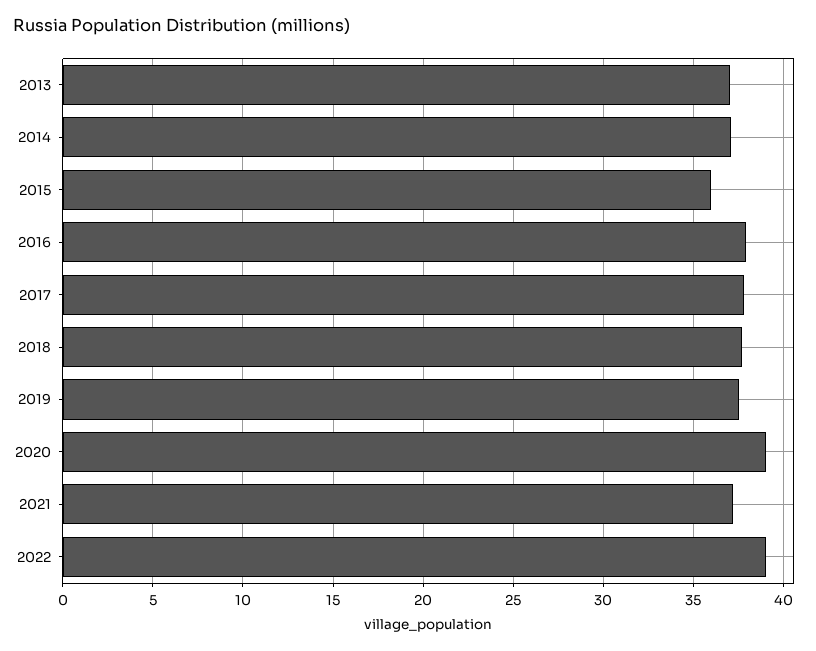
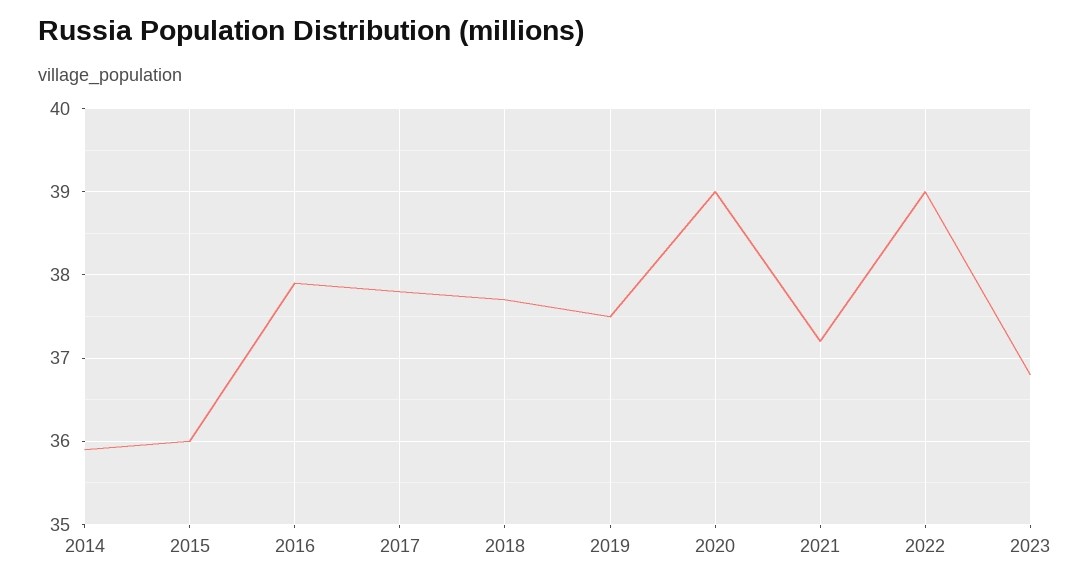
2013: 37 -> none
2014: 37 -> 35.9
2023: none -> 36.8

